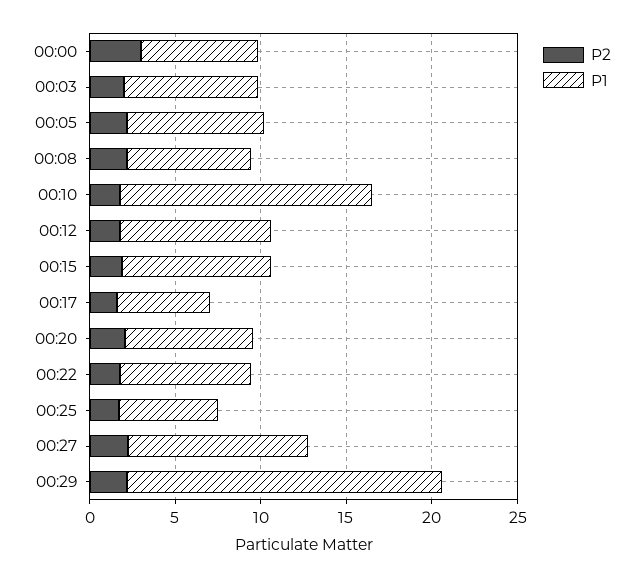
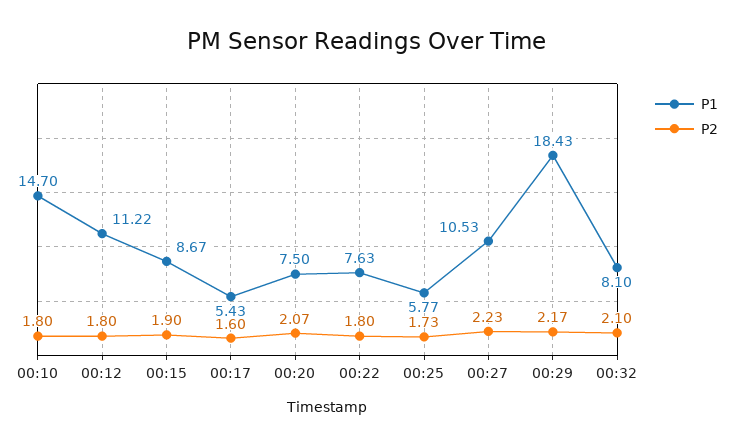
P2, 00:00: 3 -> none
P1, 00:00: 7 -> none
P2, 00:03: 2 -> none
P1, 00:03: 8 -> none
P2, 00:05: 2 -> none
P1, 00:05: 8 -> none
P2, 00:08: 2 -> none
P1, 00:08: 7 -> none
P1, 00:12: 9 -> 11.22
P1, 00:32: none -> 8.1
P2, 00:32: none -> 2.1

